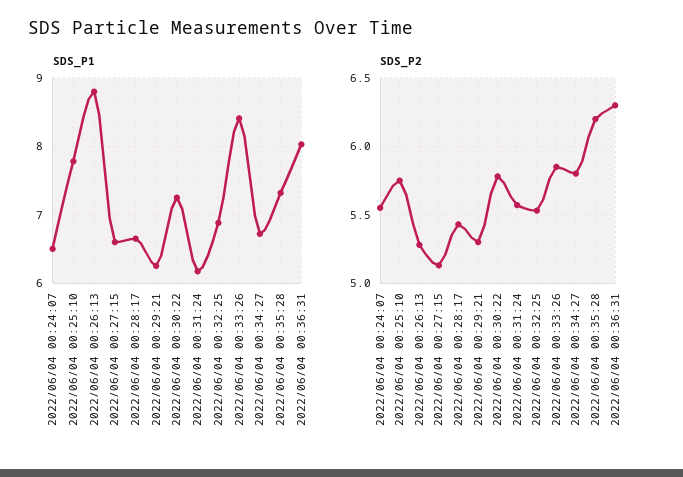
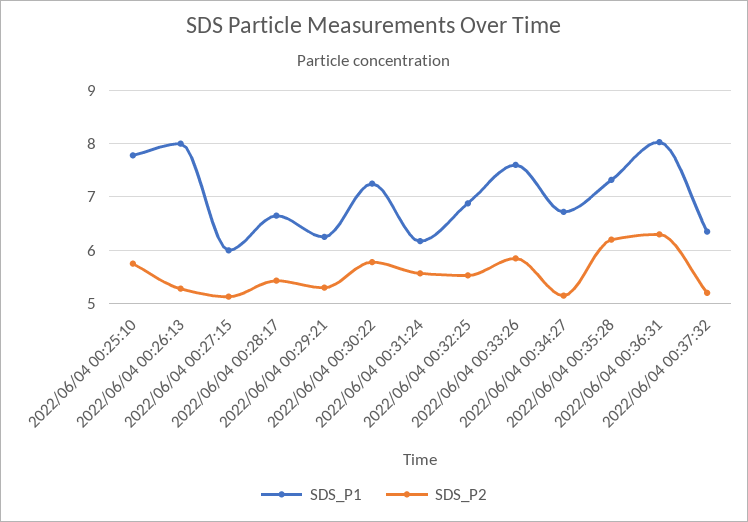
SDS_P1, 2022/06/04 00:24:07: 6.5 -> none
SDS_P1, 2022/06/04 00:26:13: 8.8 -> 8
SDS_P1, 2022/06/04 00:27:15: 6.6 -> 6
SDS_P1, 2022/06/04 00:33:26: 8.4 -> 7.6
SDS_P2, 2022/06/04 00:24:07: 5.55 -> none
SDS_P2, 2022/06/04 00:34:27: 5.8 -> 5.2
SDS_P1, 2022/06/04 00:37:32: none -> 6.4
SDS_P2, 2022/06/04 00:37:32: none -> 5.2

